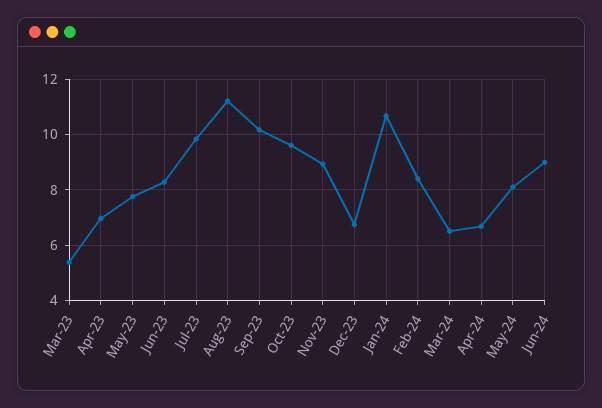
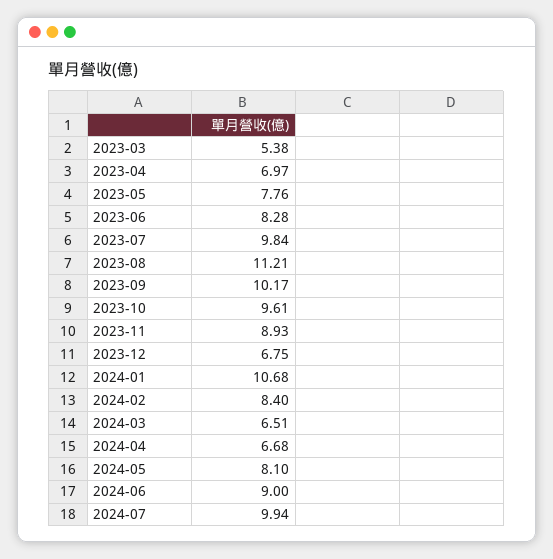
2024-07: none -> 9.94

